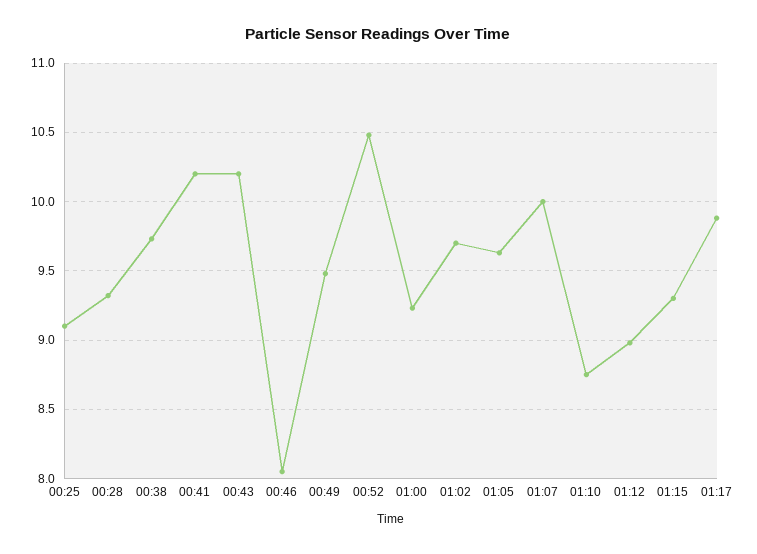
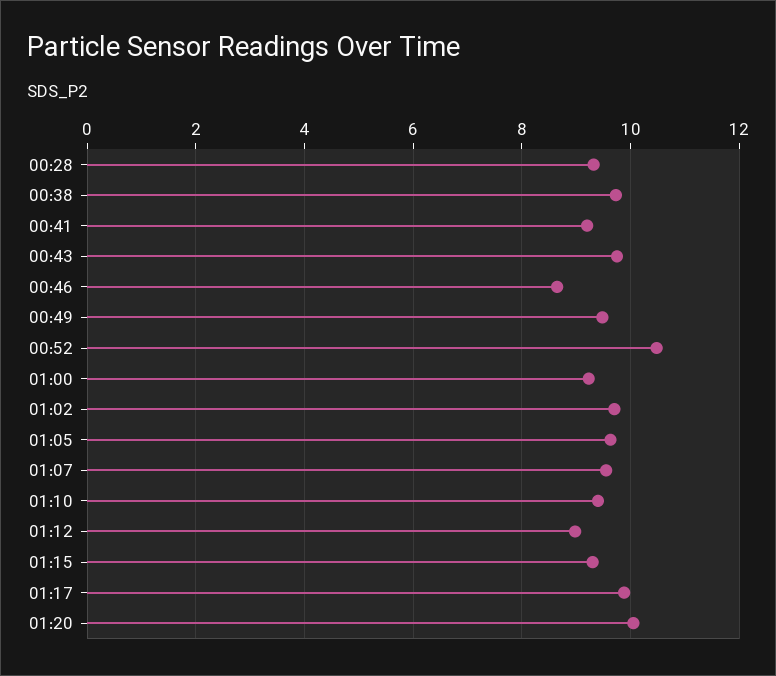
00:25: 9.1 -> none
00:41: 10.2 -> 9.2
00:43: 10.2 -> 9.8
00:46: 8.05 -> 8.6
01:07: 10 -> 9.6
01:10: 8.75 -> 9.4
01:20: none -> 10

